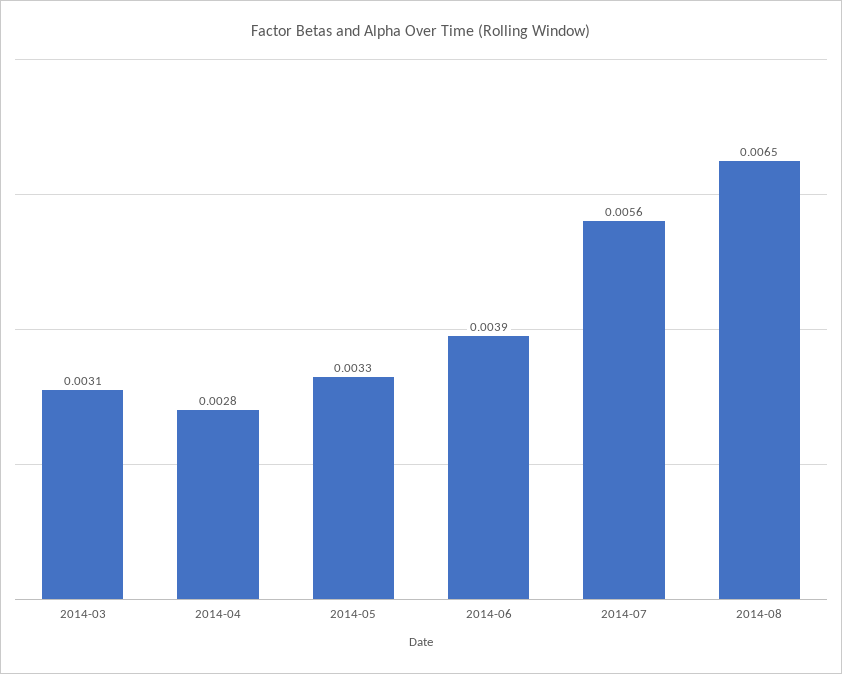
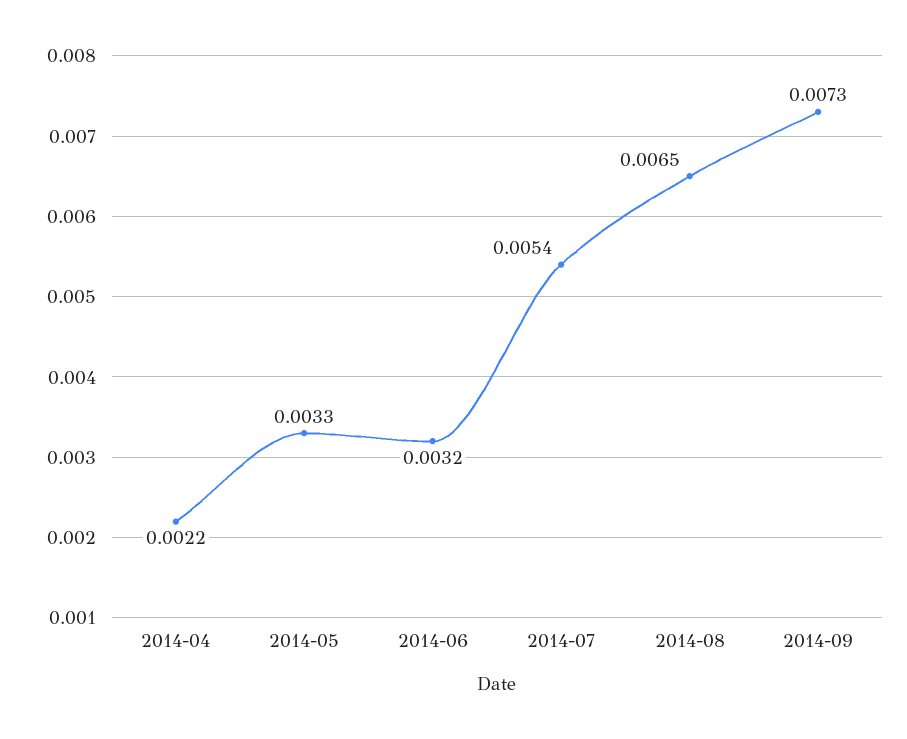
2014-03: 0.0031 -> none
2014-04: 0.0028 -> 0.0022
2014-06: 0.0039 -> 0.0032
2014-07: 0.0056 -> 0.0054
2014-09: none -> 0.0073

